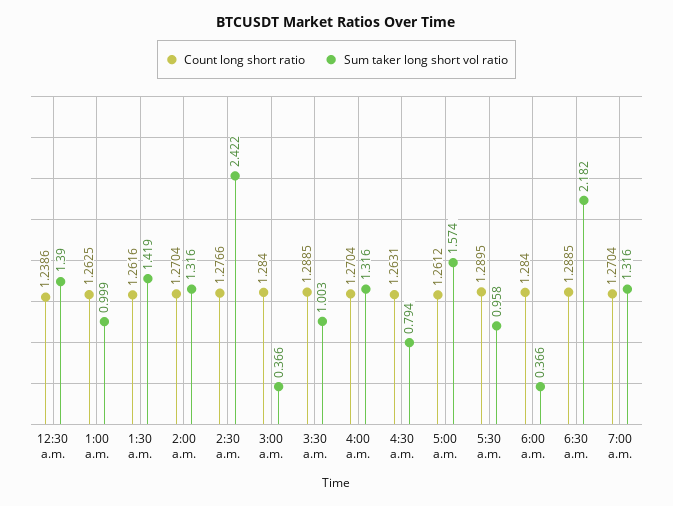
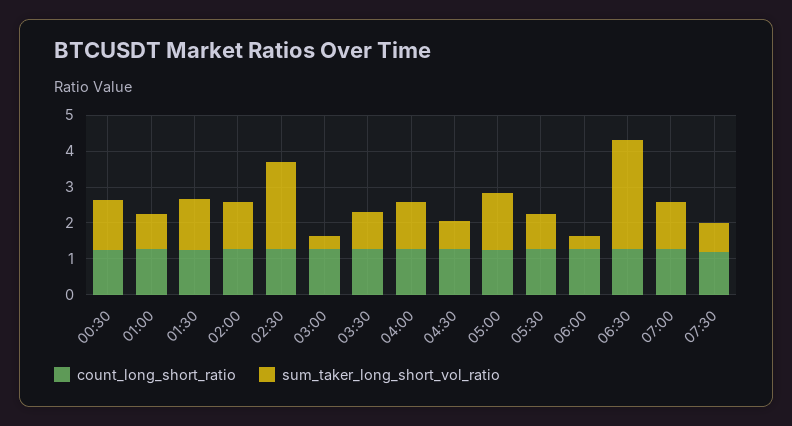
Sum taker long short vol ratio, 6:30 a.m.: 2.182 -> 3
Count long short ratio, 07:30: none -> 1.25
Sum taker long short vol ratio, 07:30: none -> 0.75

